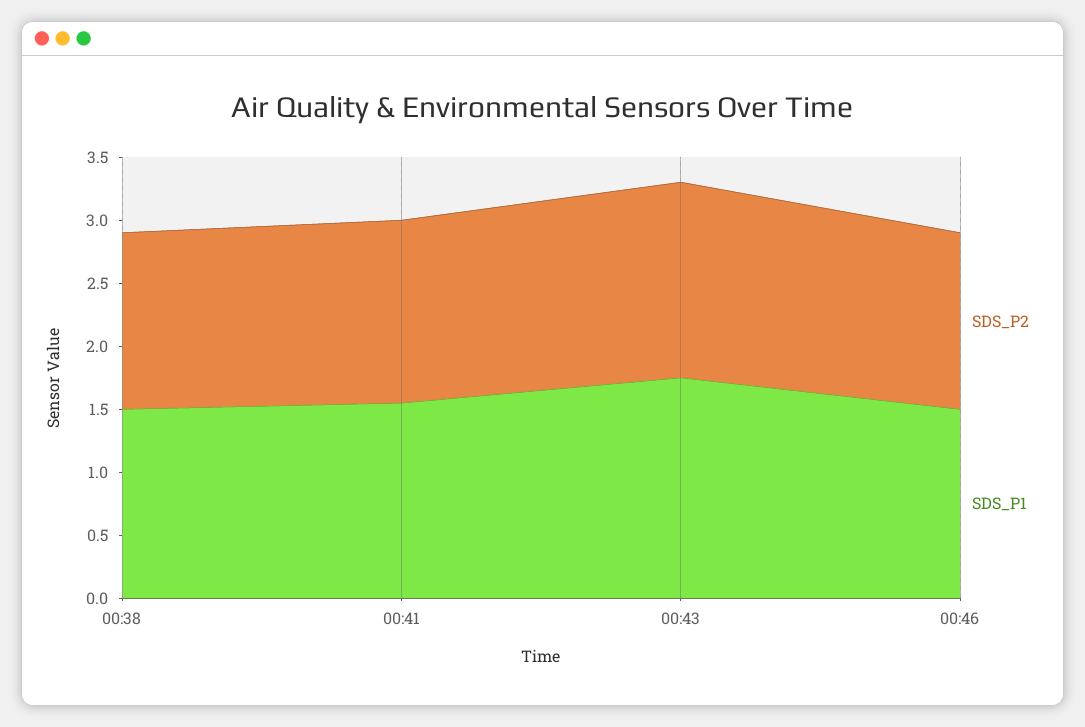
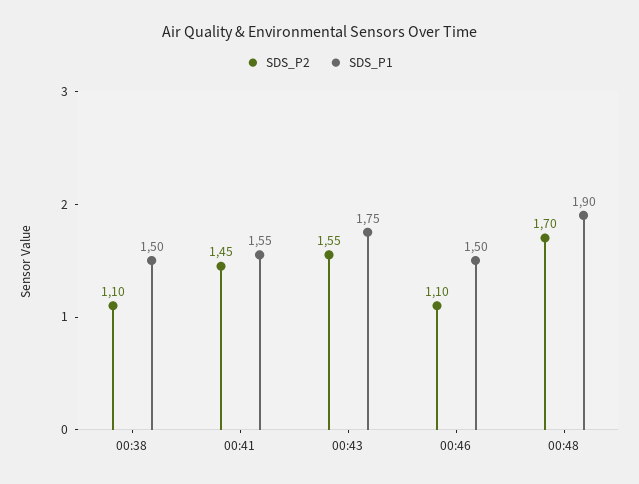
SDS_P2, 00:38: 1.4 -> 1.1
SDS_P2, 00:46: 1.4 -> 1.1
SDS_P2, 00:48: none -> 1.7
SDS_P1, 00:48: none -> 1.9

